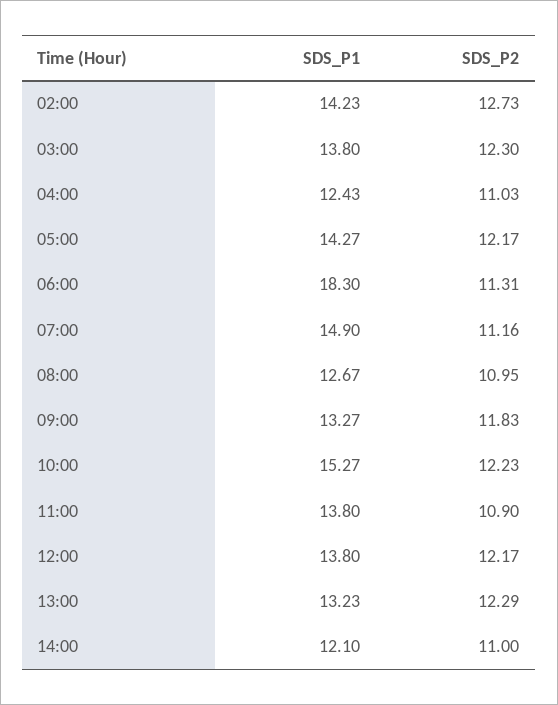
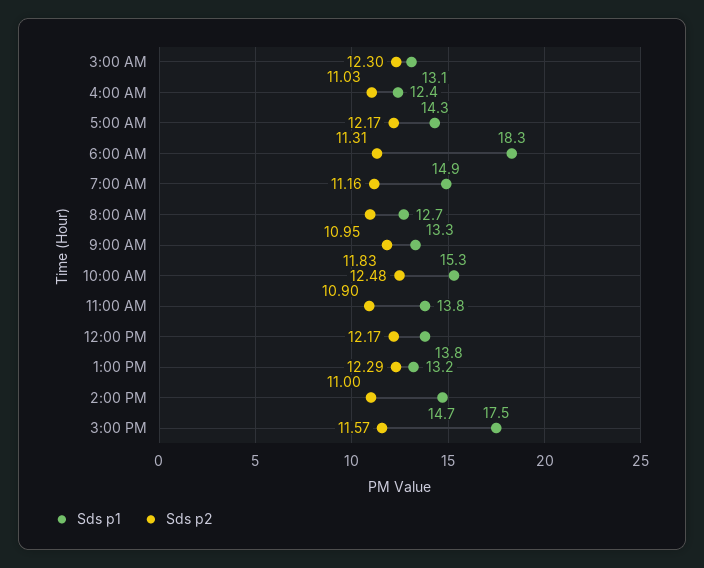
SDS_P1, 02:00: 14.23 -> none
SDS_P2, 02:00: 12.73 -> none
SDS_P1, 03:00: 13.8 -> 13.1
SDS_P2, 10:00: 12.23 -> 12.48
SDS_P1, 14:00: 12.1 -> 14.7
SDS_P1, 3:00 PM: none -> 17.5
SDS_P2, 3:00 PM: none -> 11.57

